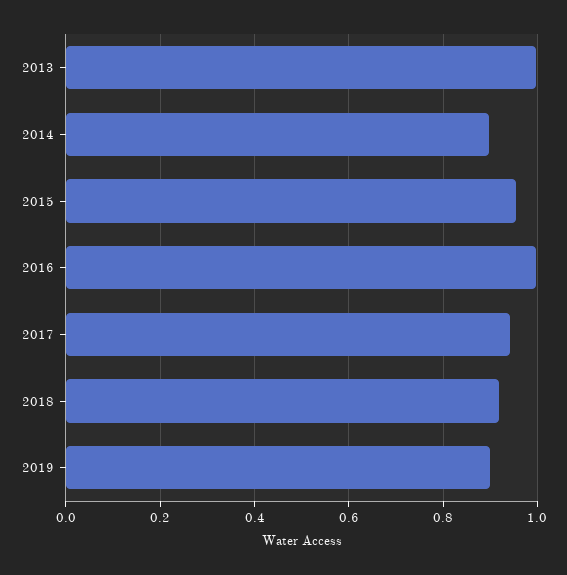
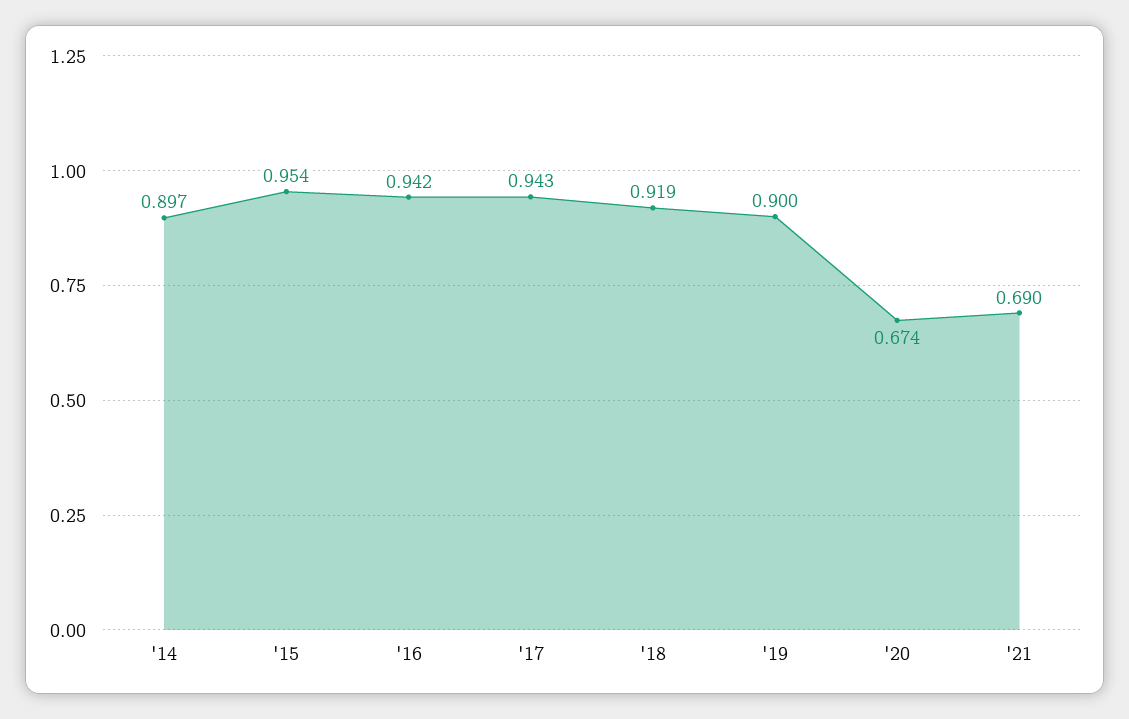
2013: 1 -> none
2016: 1 -> 0.942
'20: none -> 0.674
'21: none -> 0.69

